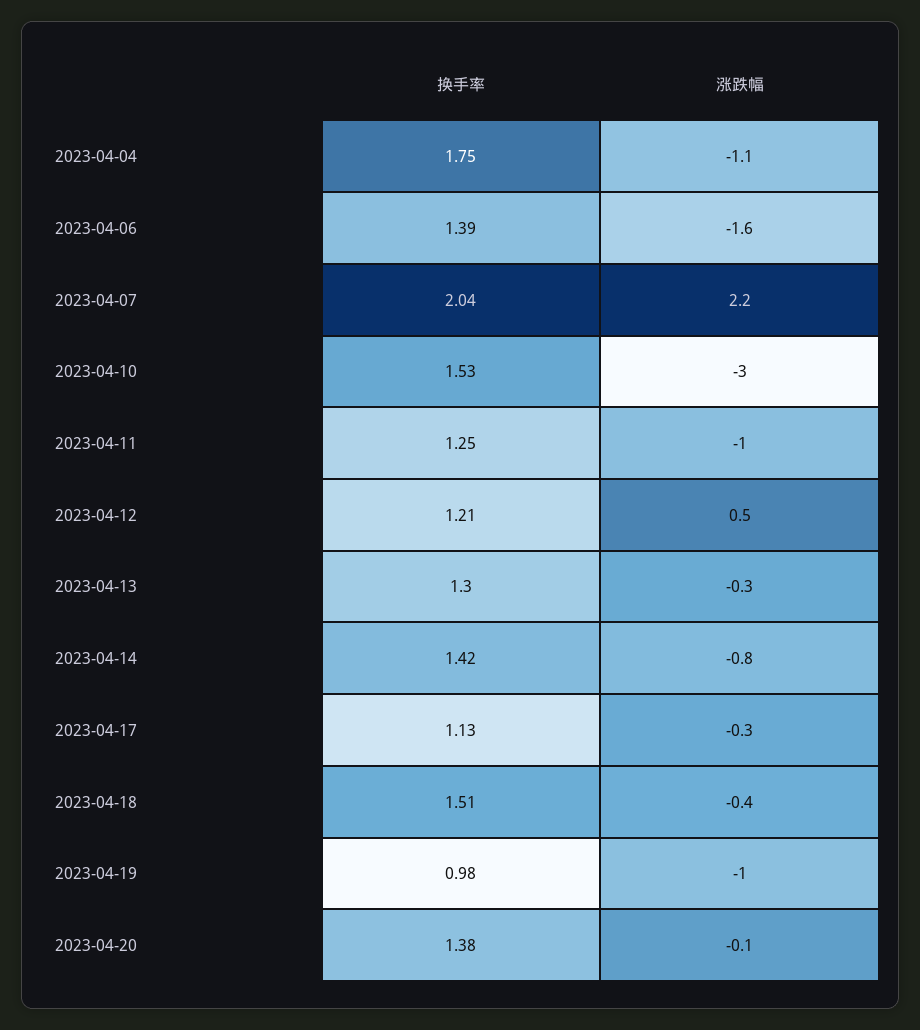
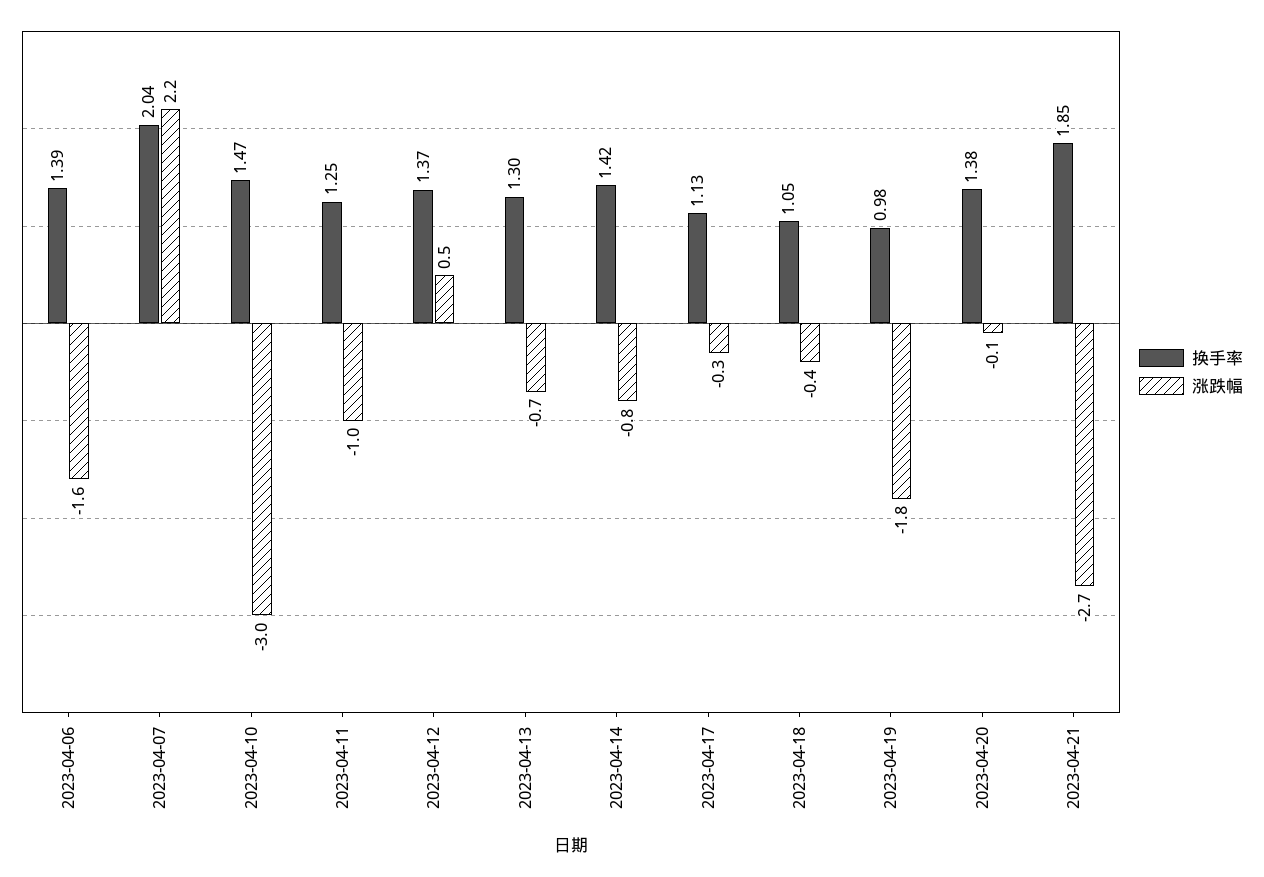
换手率, 2023-04-04: 1.75 -> none
涨跌幅, 2023-04-04: -1.1 -> none
换手率, 2023-04-10: 1.53 -> 1.47
换手率, 2023-04-12: 1.21 -> 1.37
涨跌幅, 2023-04-13: -0.3 -> -0.7
换手率, 2023-04-18: 1.51 -> 1.05
涨跌幅, 2023-04-19: -1 -> -1.8
换手率, 2023-04-21: none -> 1.85
涨跌幅, 2023-04-21: none -> -2.7

